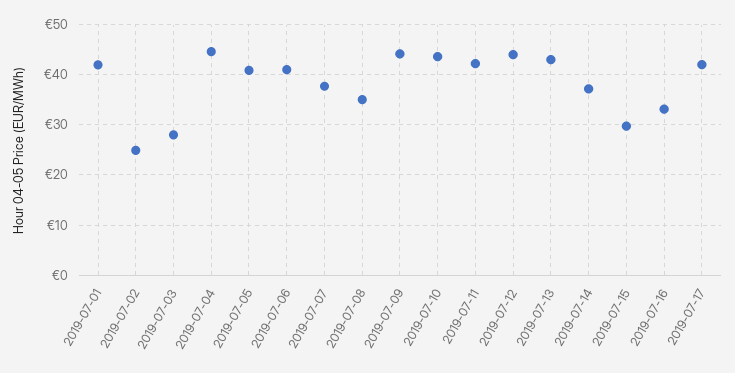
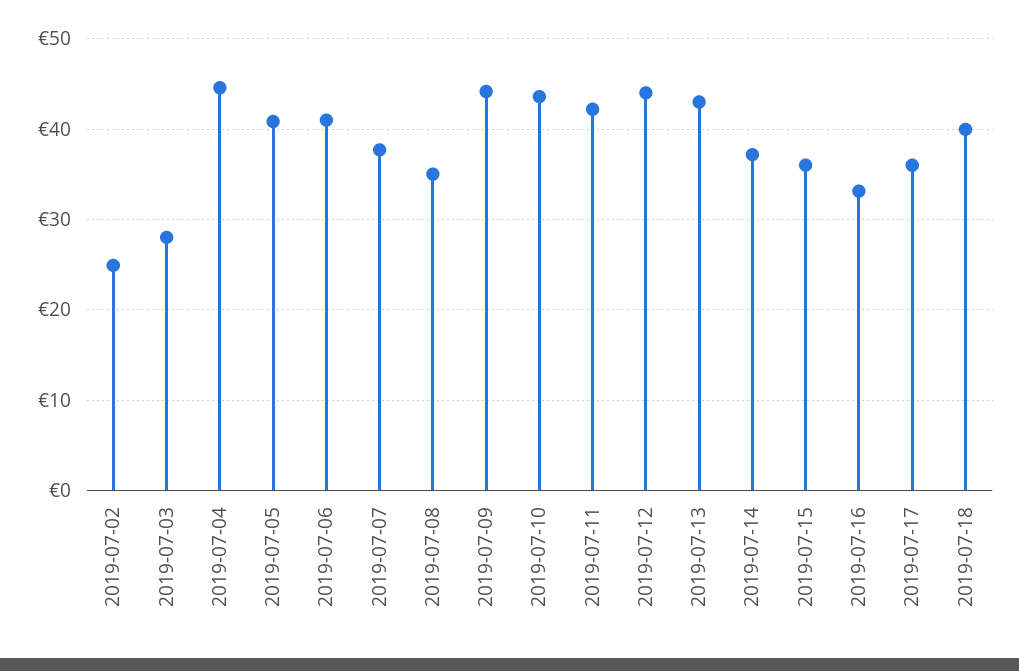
2019-07-01: 42 -> none
2019-07-15: 30 -> 36
2019-07-17: 42 -> 36
2019-07-18: none -> 40

